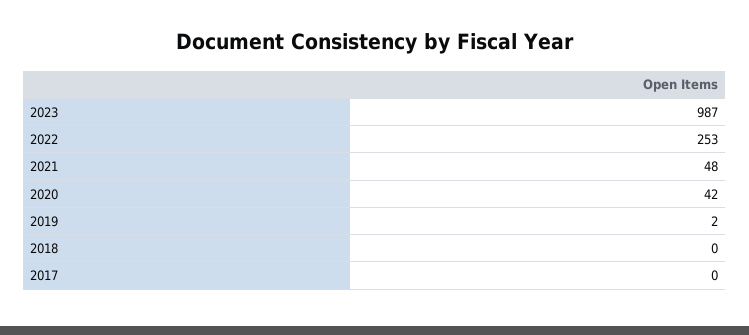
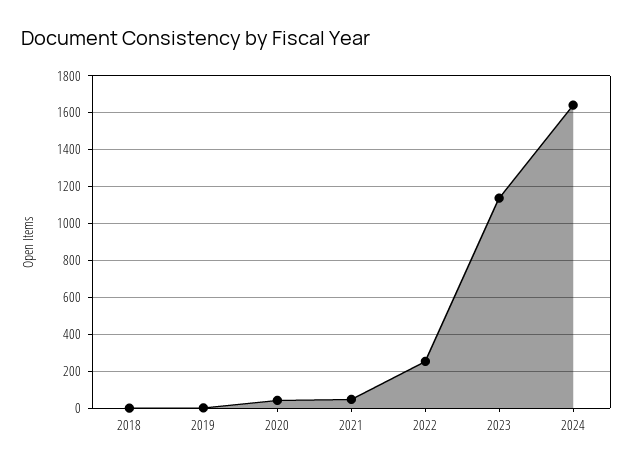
2023: 987 -> 1150
2017: 0 -> none
2024: none -> 1650

